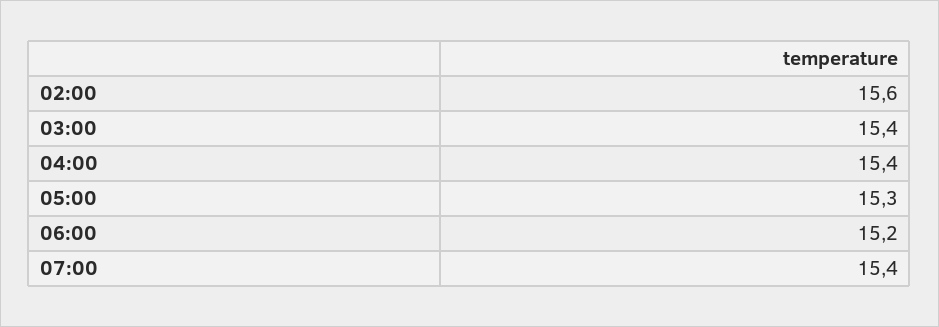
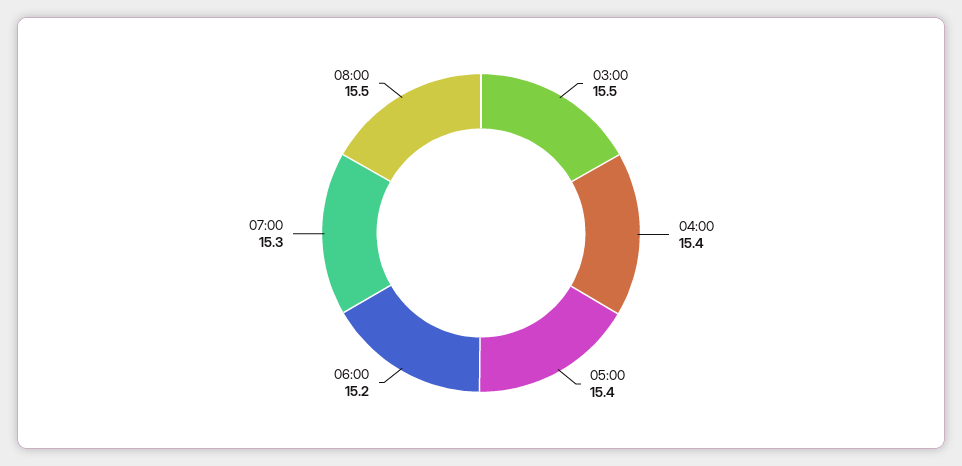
02:00: 15.6 -> none
03:00: 15.4 -> 15.5
05:00: 15.3 -> 15.4
07:00: 15.4 -> 15.3
08:00: none -> 15.5

